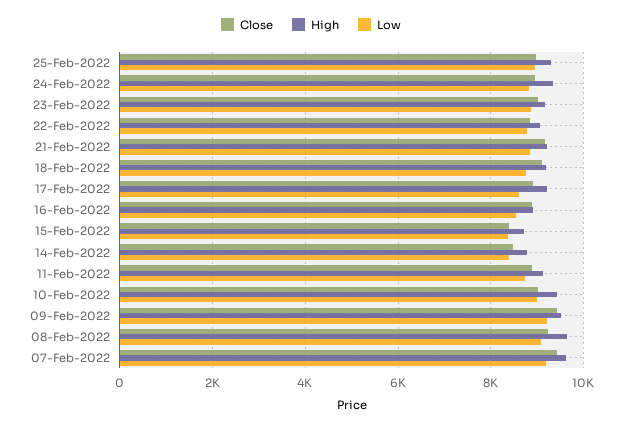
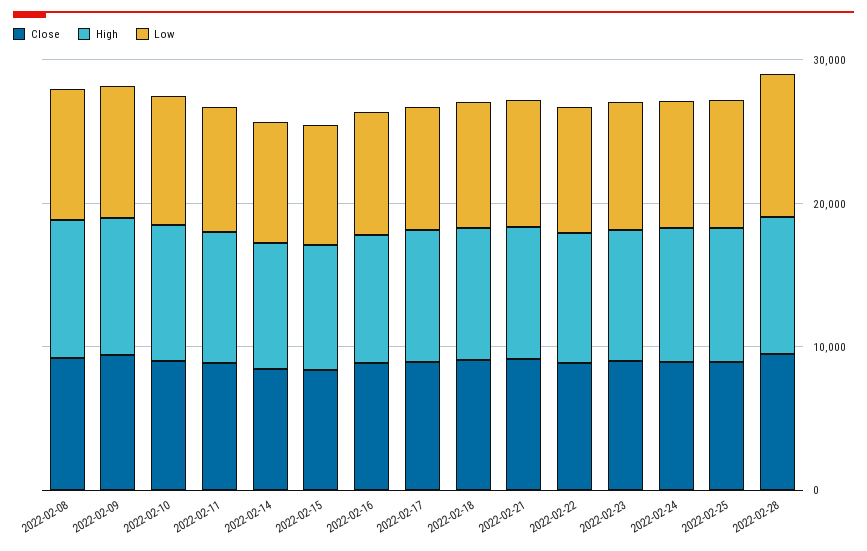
Close, 07-Feb-2022: 9400 -> none
High, 07-Feb-2022: 9600 -> none
Low, 07-Feb-2022: 9200 -> none
Close, 2022-02-28: none -> 10000
High, 2022-02-28: none -> 10000
Low, 2022-02-28: none -> 10000

